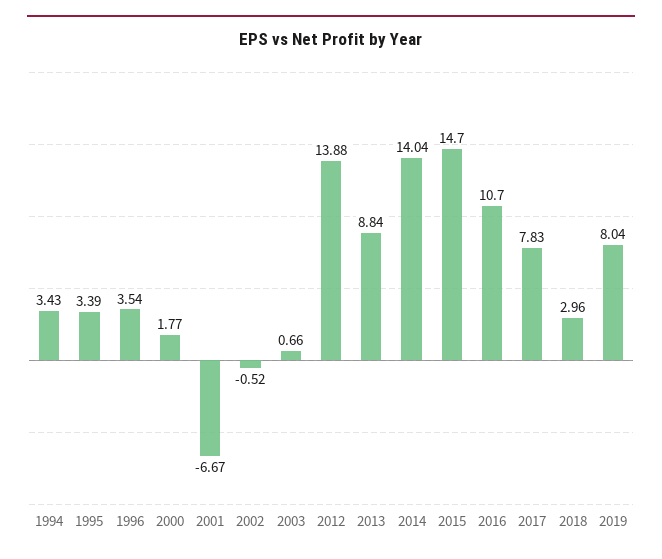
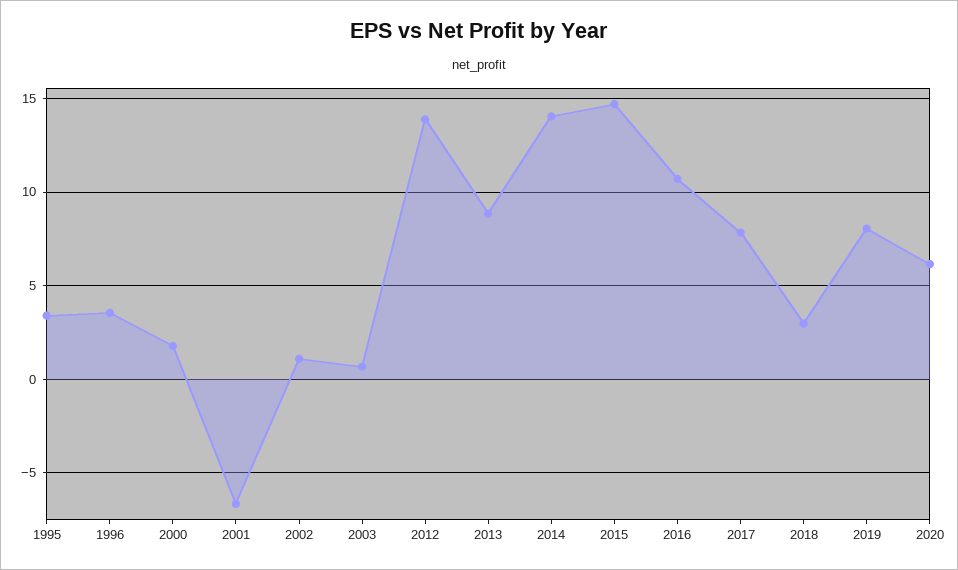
1994: 3.43 -> none
2002: -0.52 -> 1
2020: none -> 6

